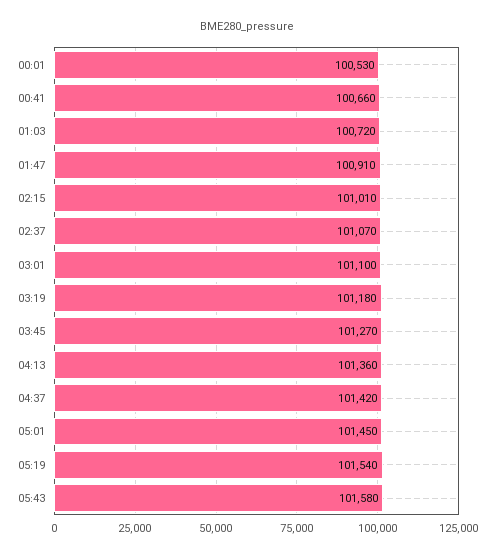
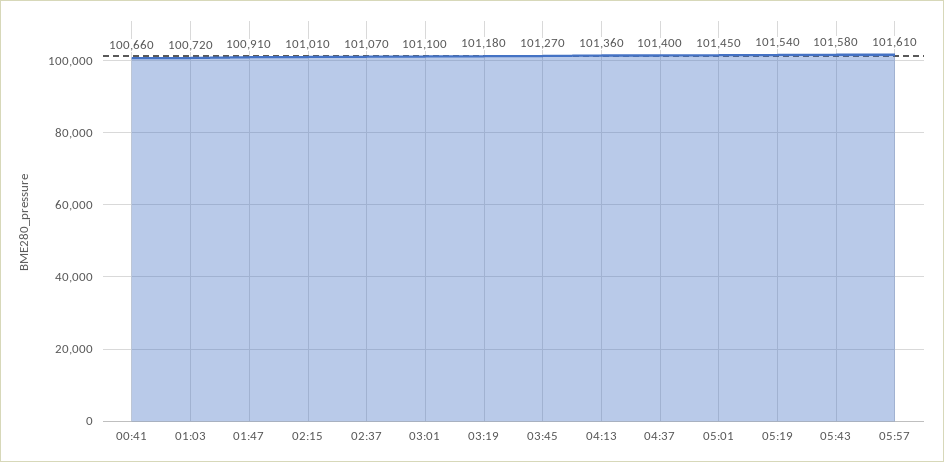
00:01: 100530 -> none
04:37: 101420 -> 101400
05:57: none -> 101610

